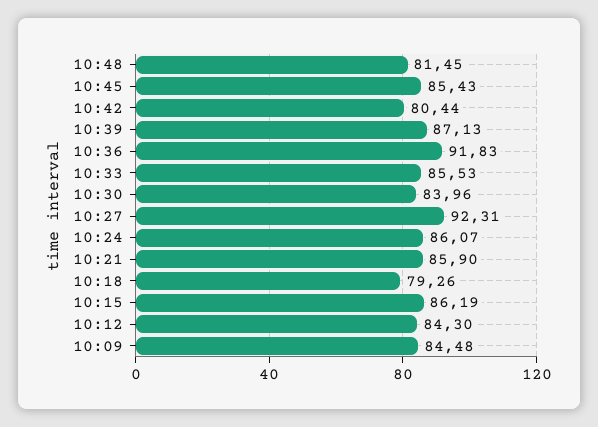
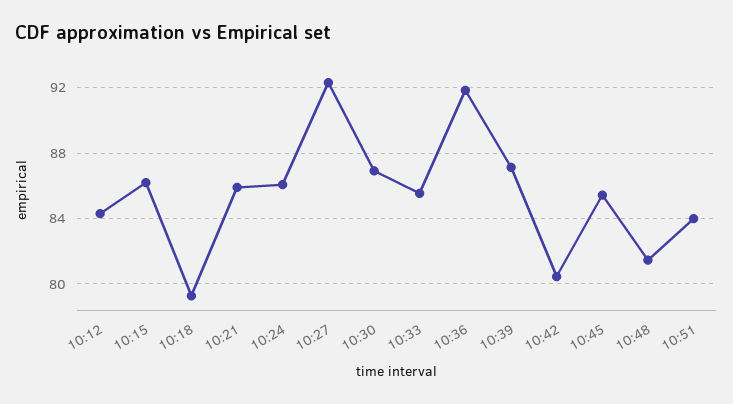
10:30: 83.96 -> 87
10:09: 84.48 -> none
10:51: none -> 84

